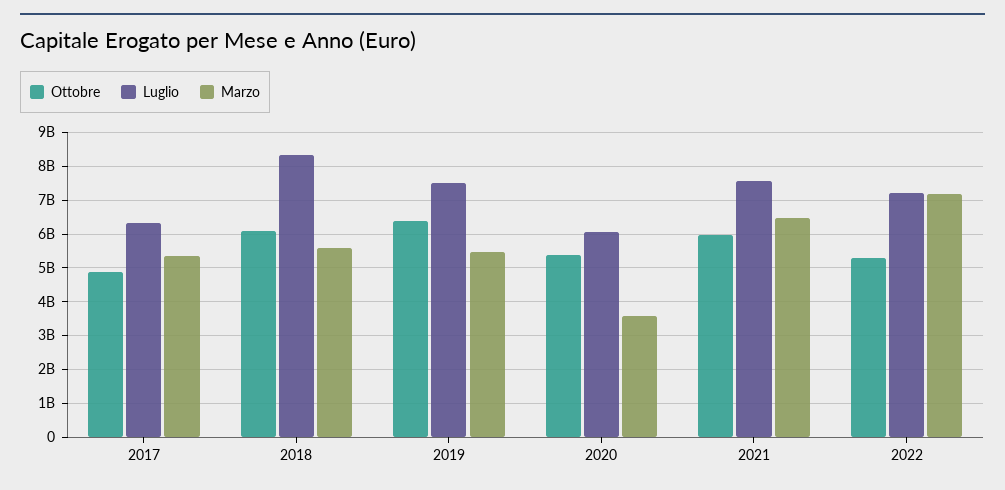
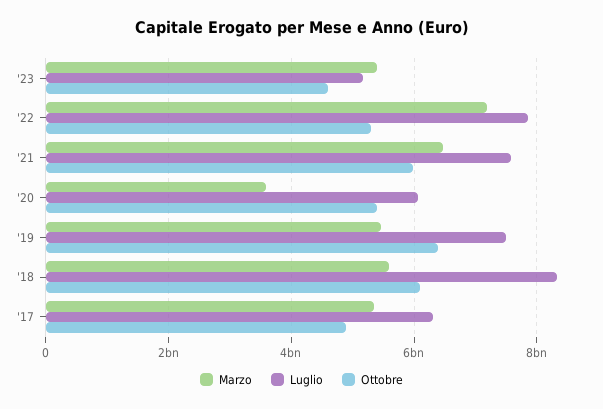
Luglio, 2022: 7200000000 -> 7800000000
Marzo, '23: none -> 5400000000
Luglio, '23: none -> 5200000000
Ottobre, '23: none -> 4600000000

